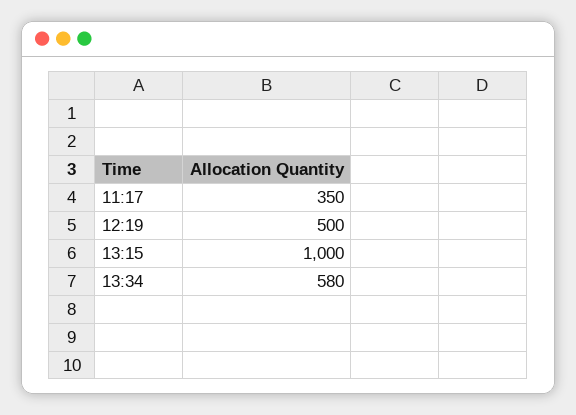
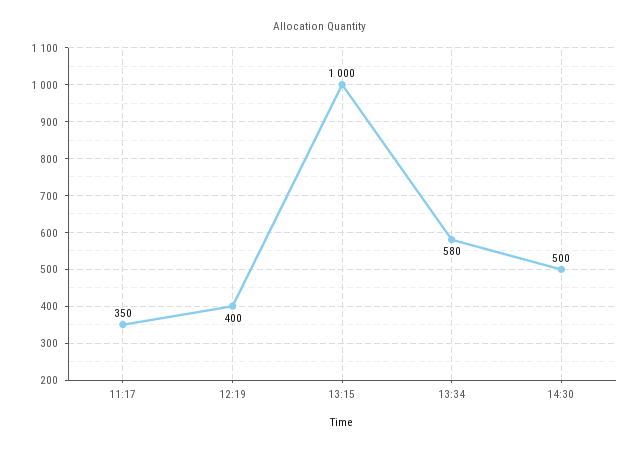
12:19: 500 -> 400
14:30: none -> 500

